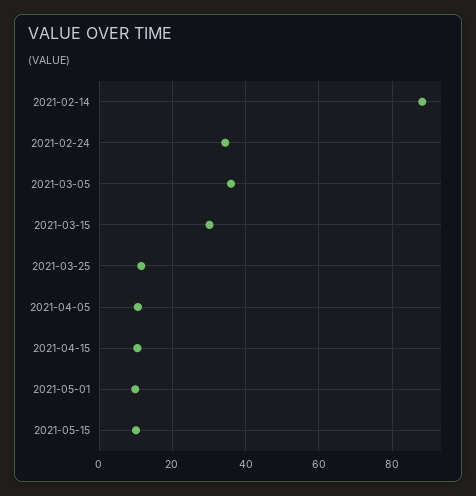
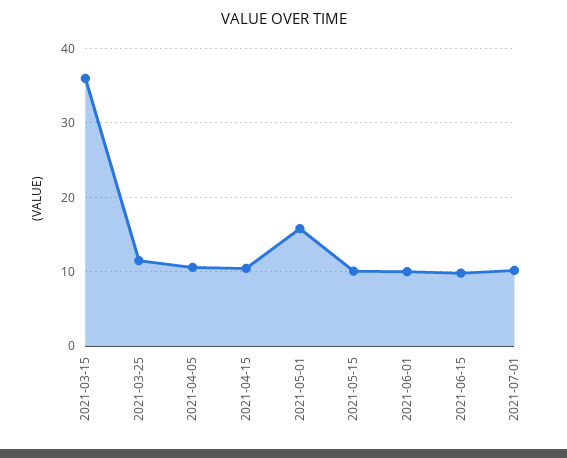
2021-02-14: 88 -> none
2021-02-24: 34 -> none
2021-03-05: 36 -> none
2021-03-15: 30 -> 36
2021-05-01: 10 -> 16
2021-06-01: none -> 10
2021-06-15: none -> 10
2021-07-01: none -> 10

